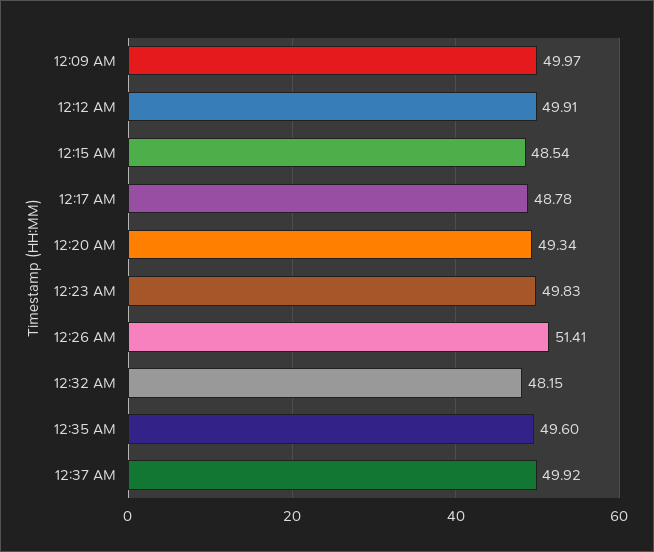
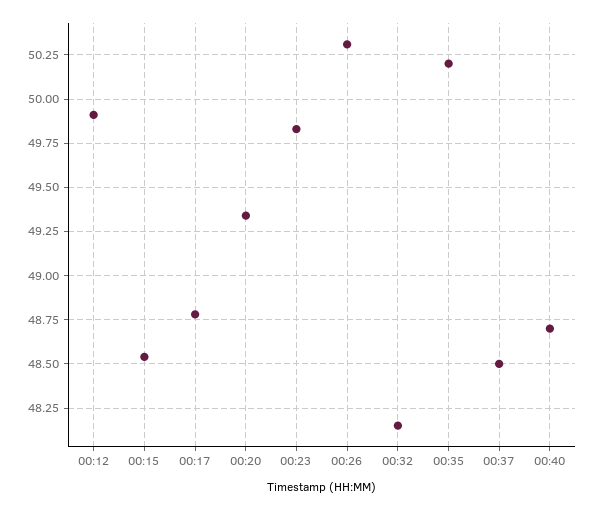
12:09 AM: 49.97 -> none
12:26 AM: 51.41 -> 50.3
12:35 AM: 49.6 -> 50.2
12:37 AM: 49.92 -> 48.5
00:40: none -> 48.7

